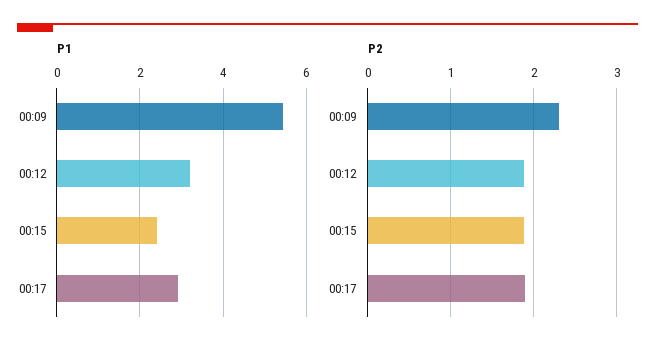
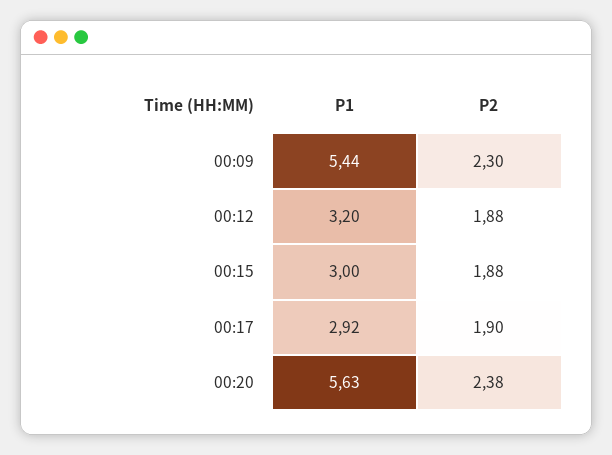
P1, 00:15: 2.4 -> 3
P1, 00:20: none -> 5.63
P2, 00:20: none -> 2.38

